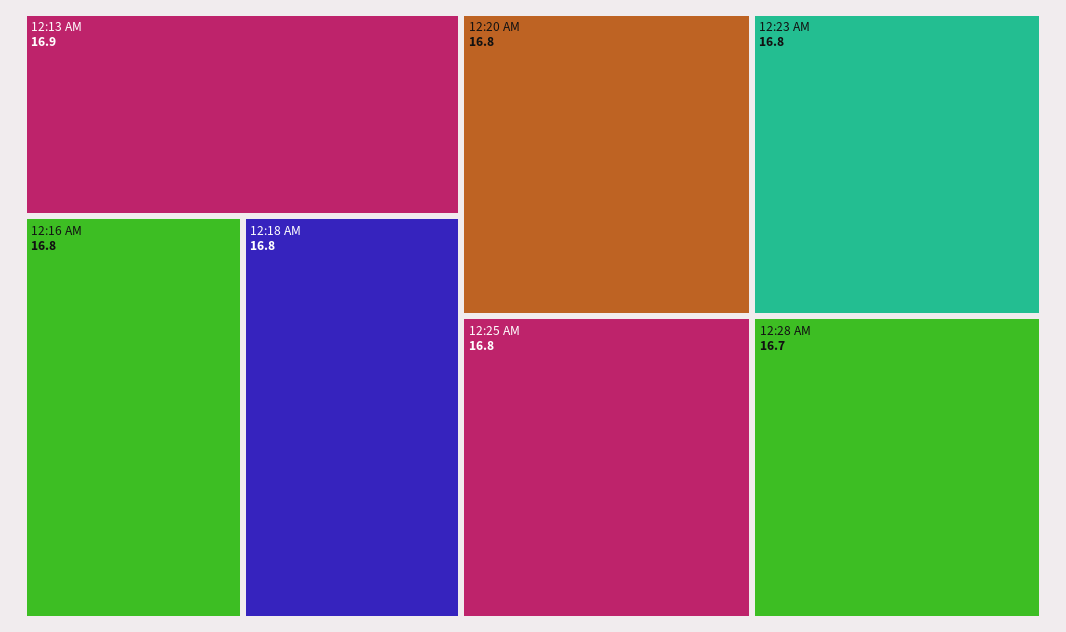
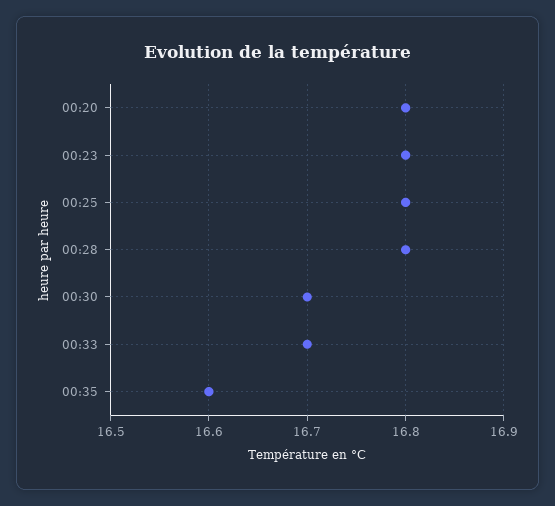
12:13 AM: 16.9 -> none
12:16 AM: 16.8 -> none
12:18 AM: 16.8 -> none
12:28 AM: 16.7 -> 16.8
00:30: none -> 16.7
00:33: none -> 16.7
00:35: none -> 16.6

